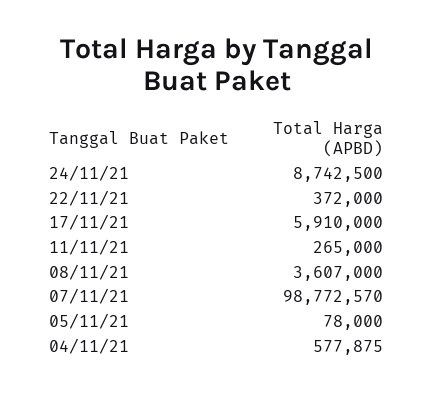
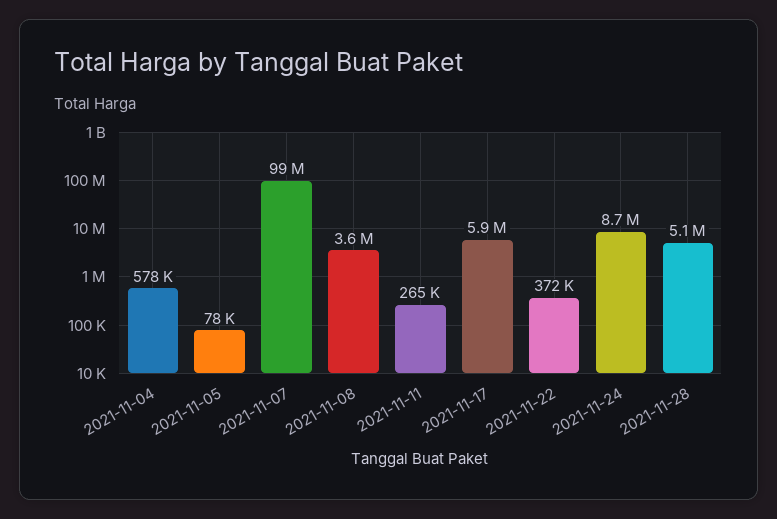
2021-11-28: none -> 5100000

